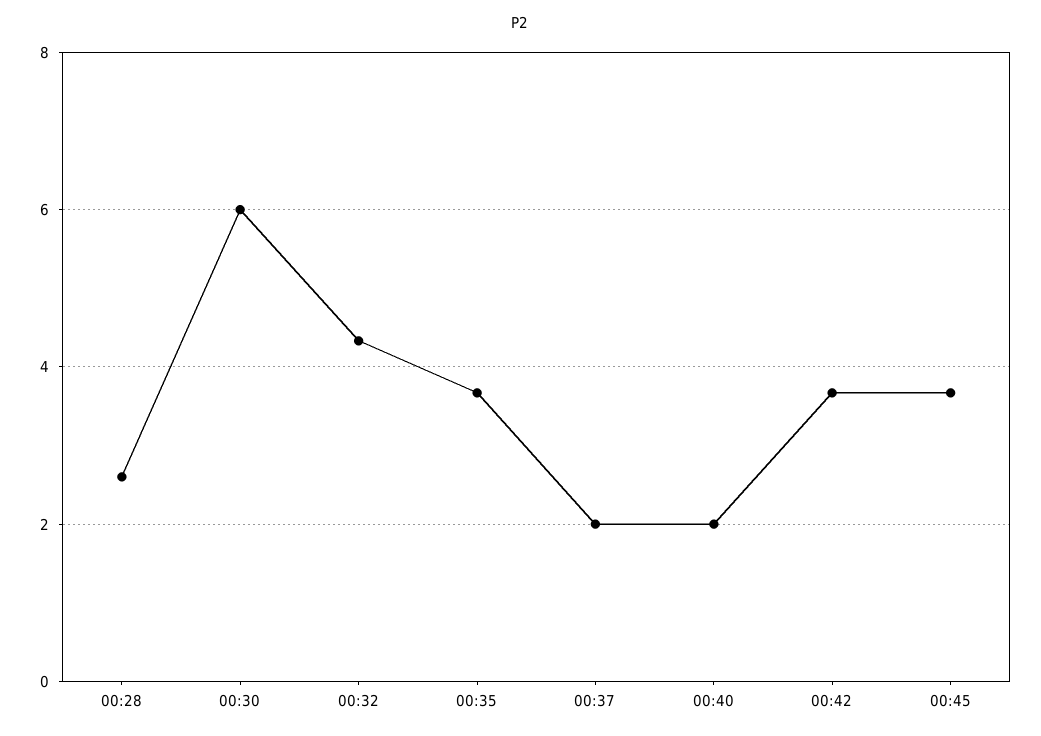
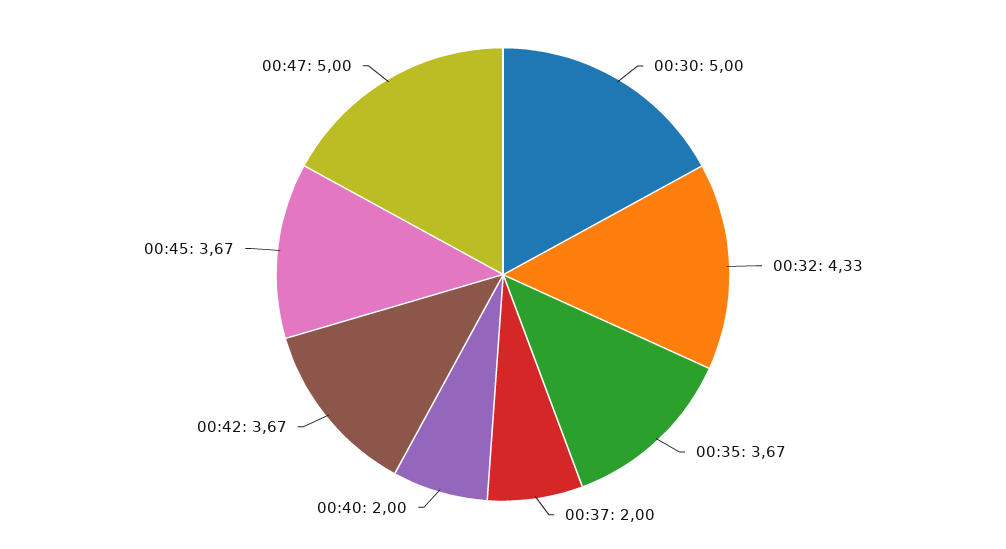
00:28: 2.6 -> none
00:30: 6 -> 5
00:47: none -> 5

